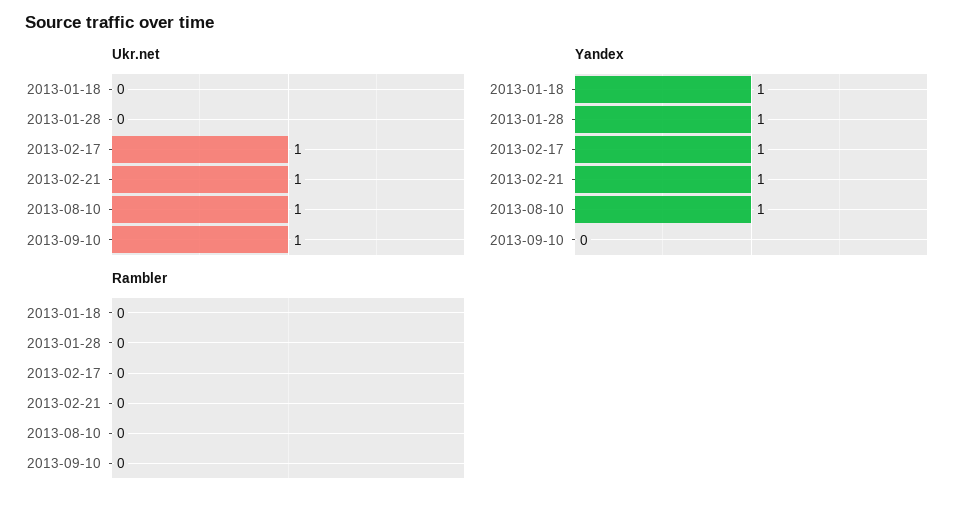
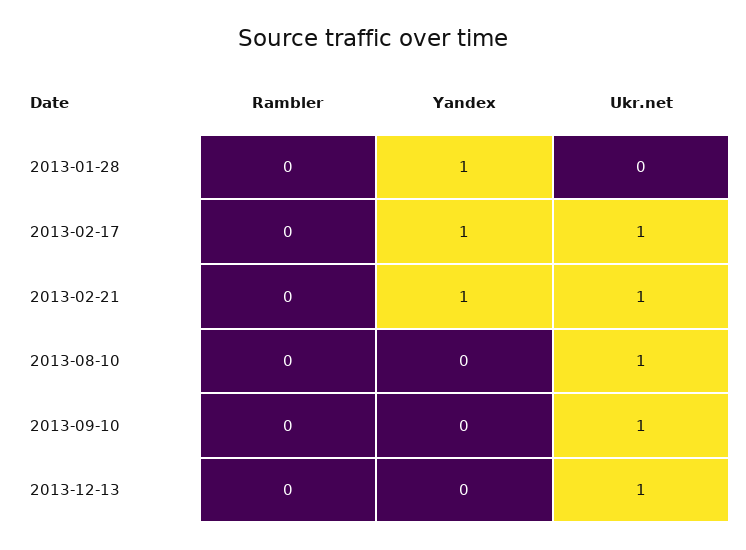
Ukr.net, 2013-01-18: 0 -> none
Yandex, 2013-01-18: 1 -> none
Yandex, 2013-08-10: 1 -> 0
Rambler, 2013-01-18: 0 -> none
Rambler, 2013-12-13: none -> 0
Yandex, 2013-12-13: none -> 0
Ukr.net, 2013-12-13: none -> 1

